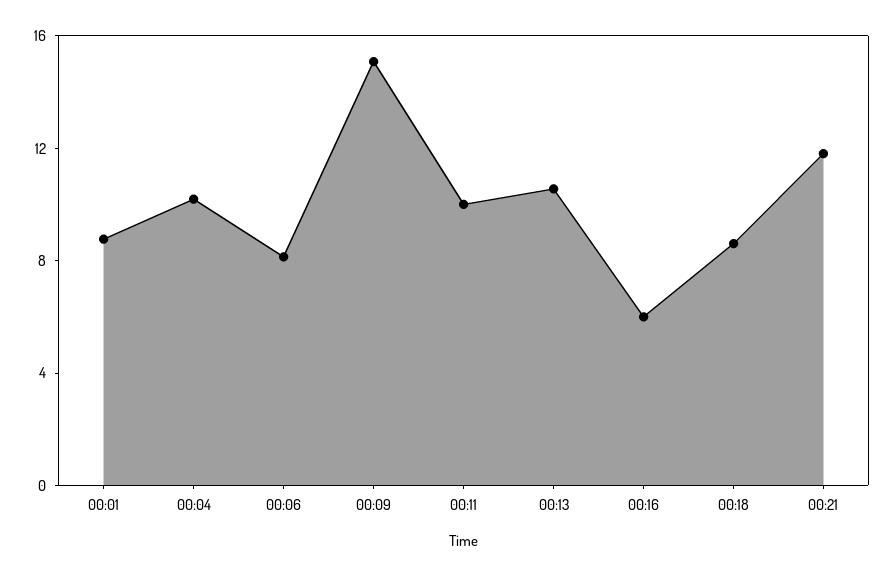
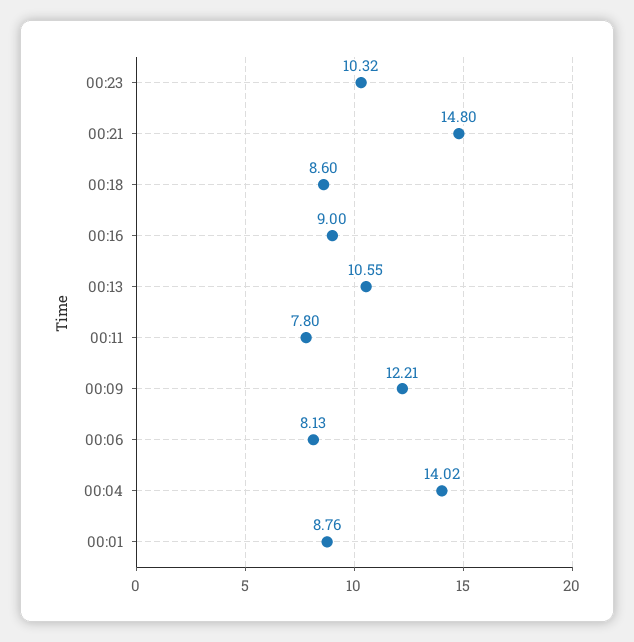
00:04: 10 -> 14.02
00:09: 15 -> 12.21
00:11: 10 -> 7.8
00:16: 6 -> 9
00:21: 12 -> 14.8
00:23: none -> 10.32

